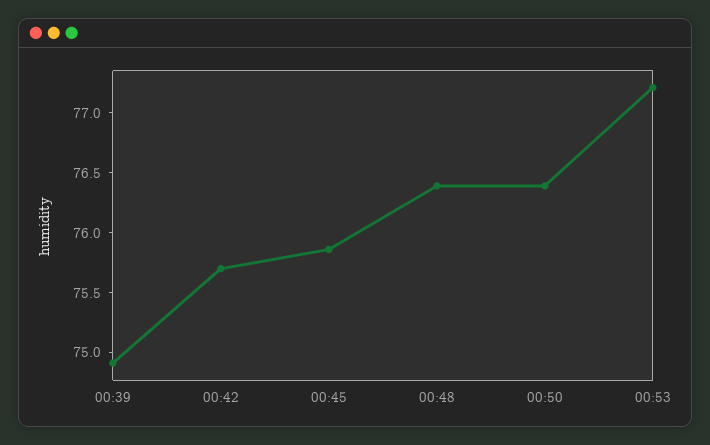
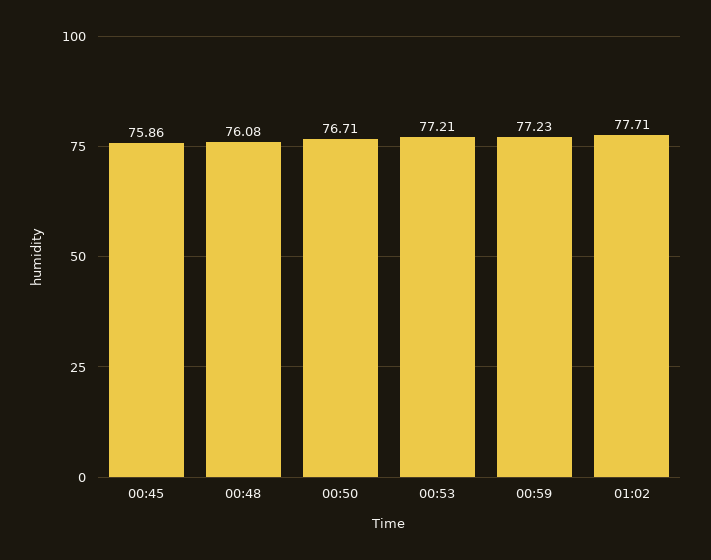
00:39: 74.9 -> none
00:42: 75.7 -> none
00:48: 76.4 -> 76.08
00:50: 76.4 -> 76.71
00:59: none -> 77.23
01:02: none -> 77.71

